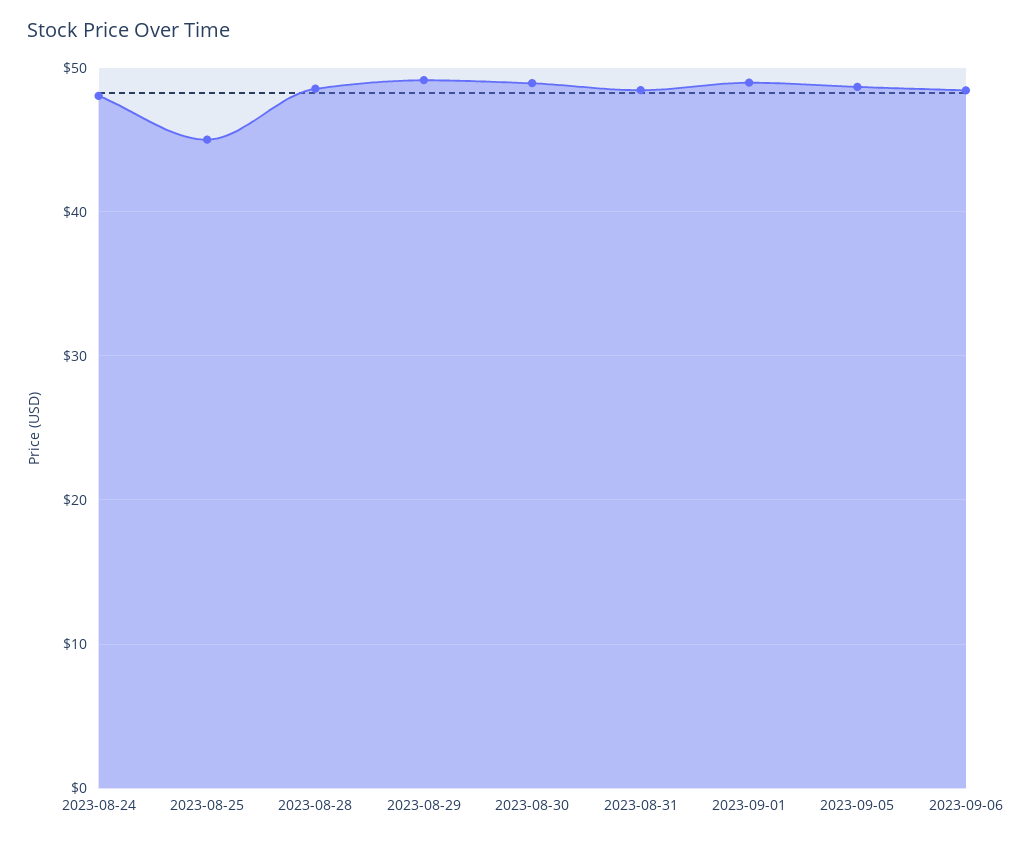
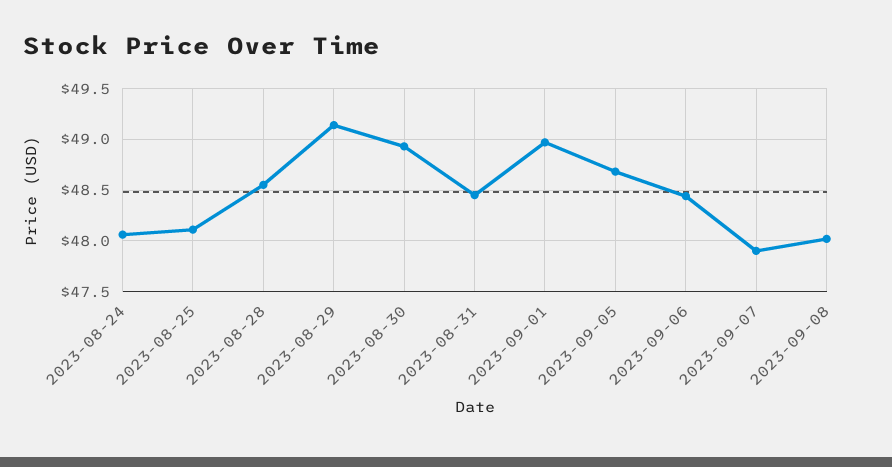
2023-08-25: 45 -> 48.1
2023-09-07: none -> 47.9
2023-09-08: none -> 48

